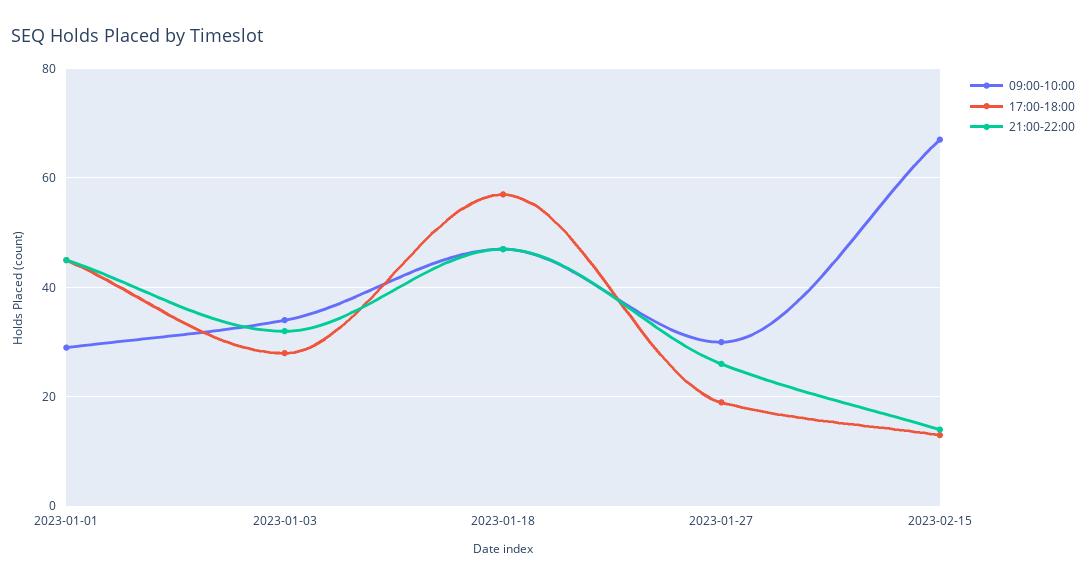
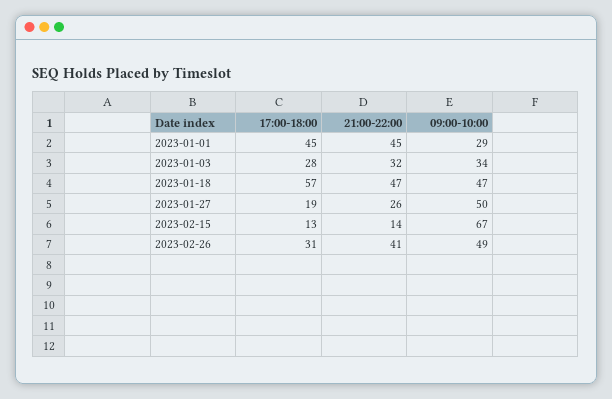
09:00-10:00, 2023-01-27: 30 -> 50
17:00-18:00, 2023-02-26: none -> 31
21:00-22:00, 2023-02-26: none -> 41
09:00-10:00, 2023-02-26: none -> 49

